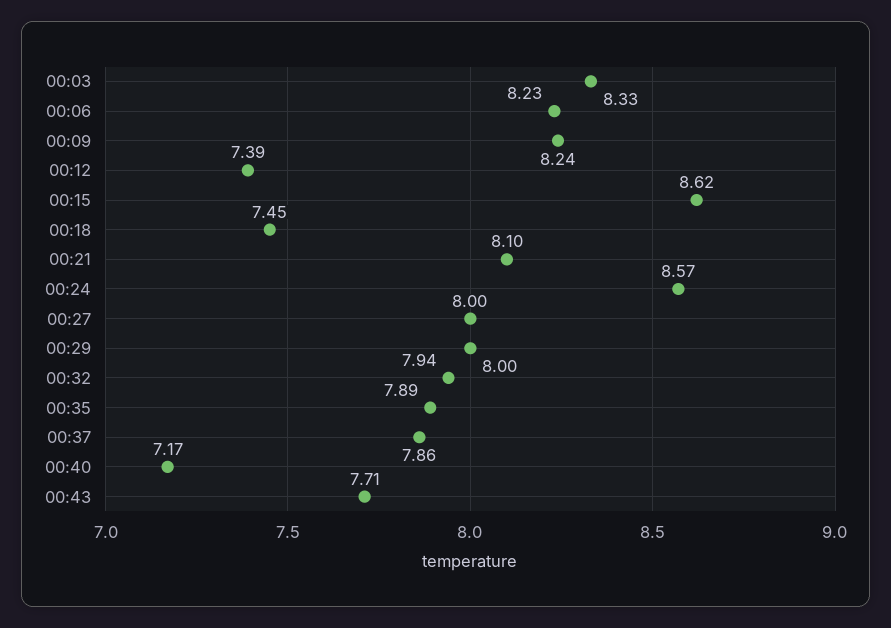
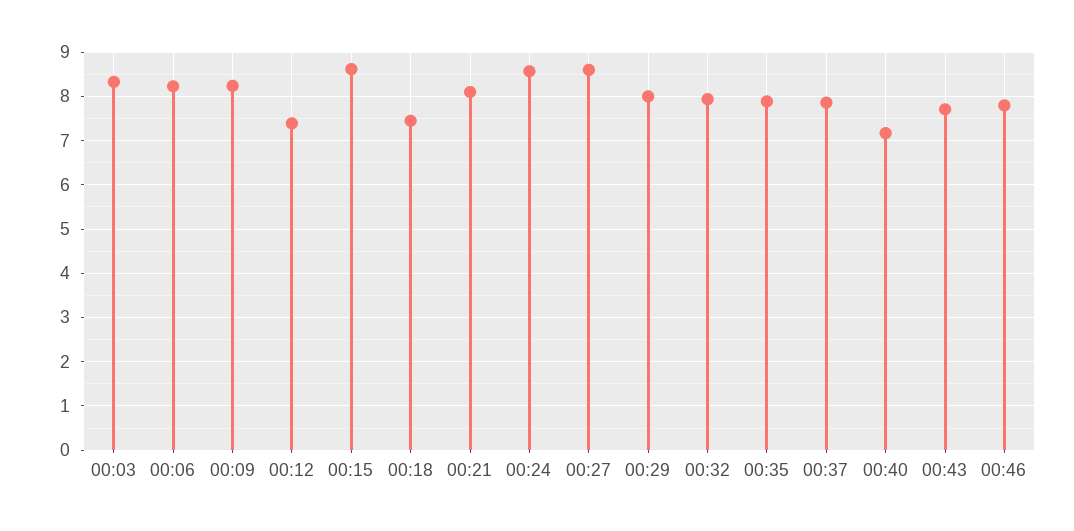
00:27: 8 -> 8.6
00:46: none -> 7.8

